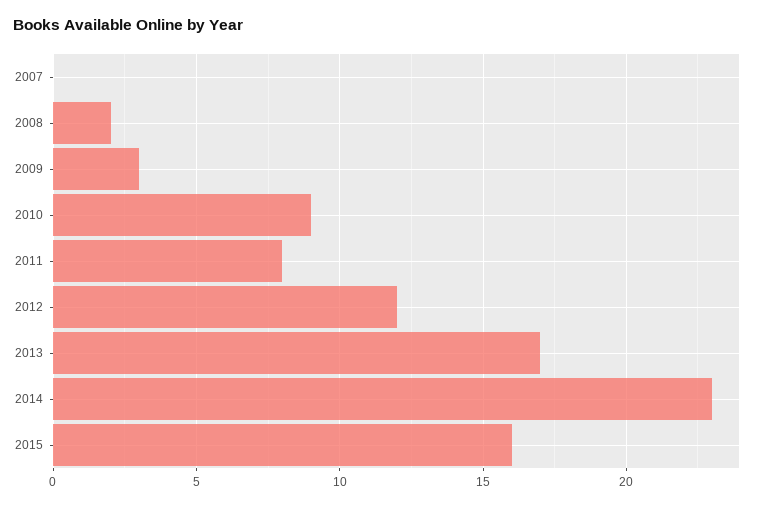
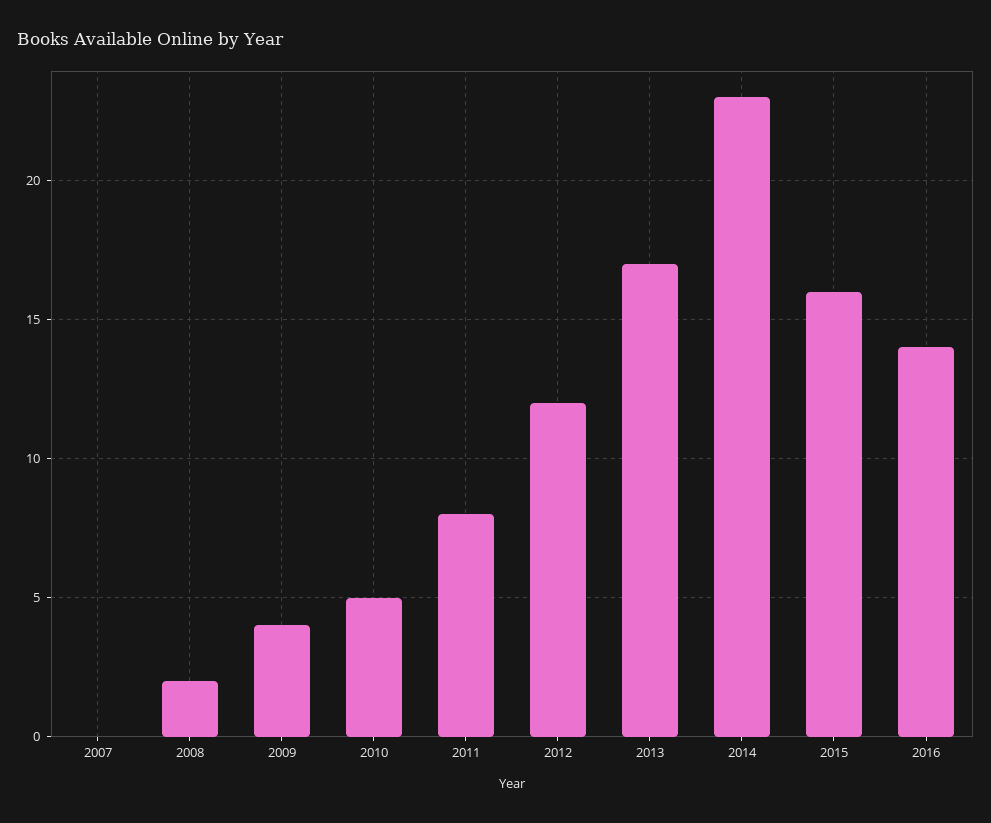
2009: 3 -> 4
2010: 9 -> 5
2016: none -> 14

